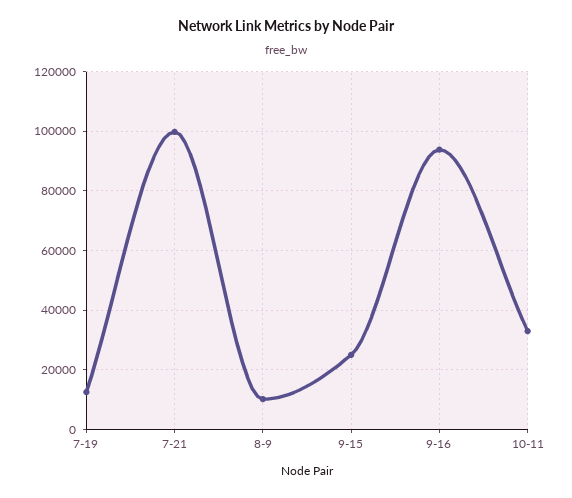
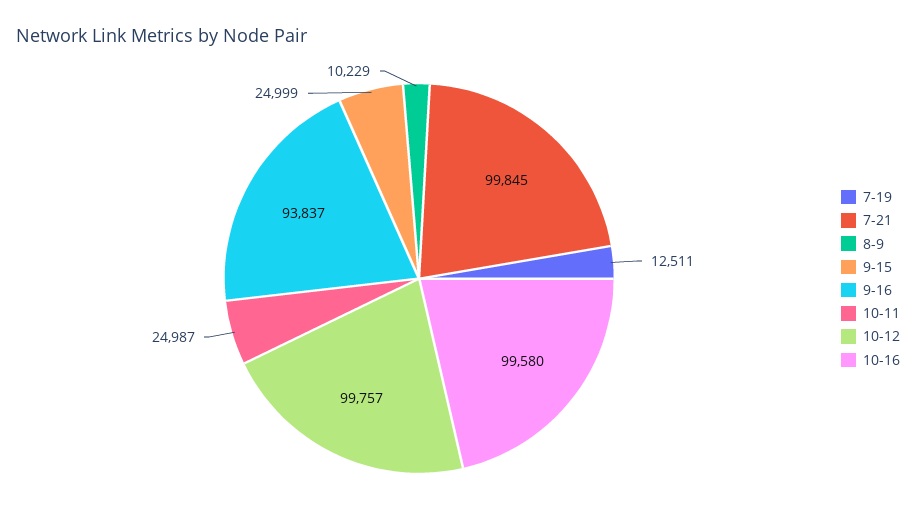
10-11: 32500 -> 24987
10-12: none -> 99757
10-16: none -> 99580

